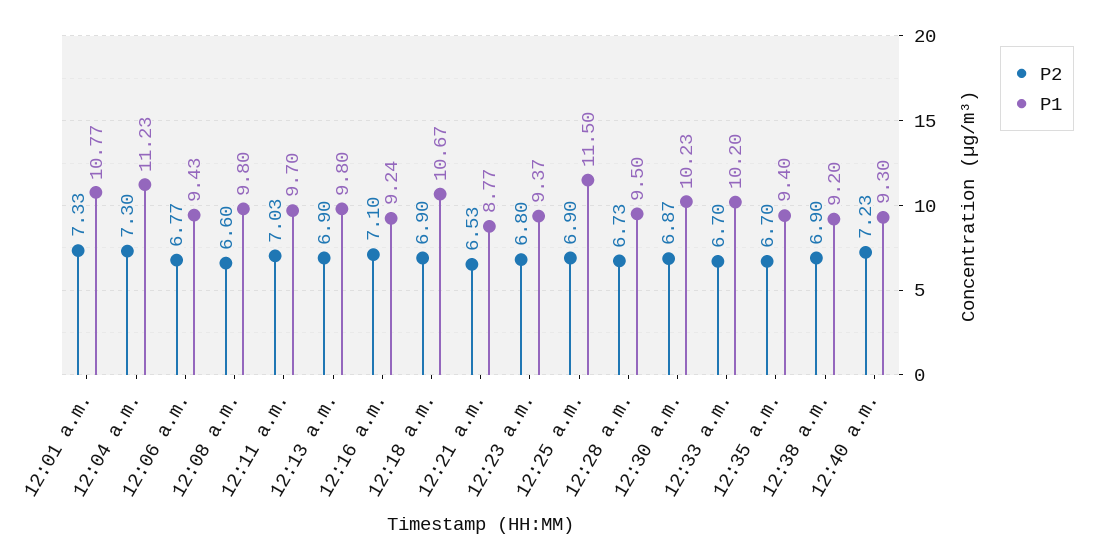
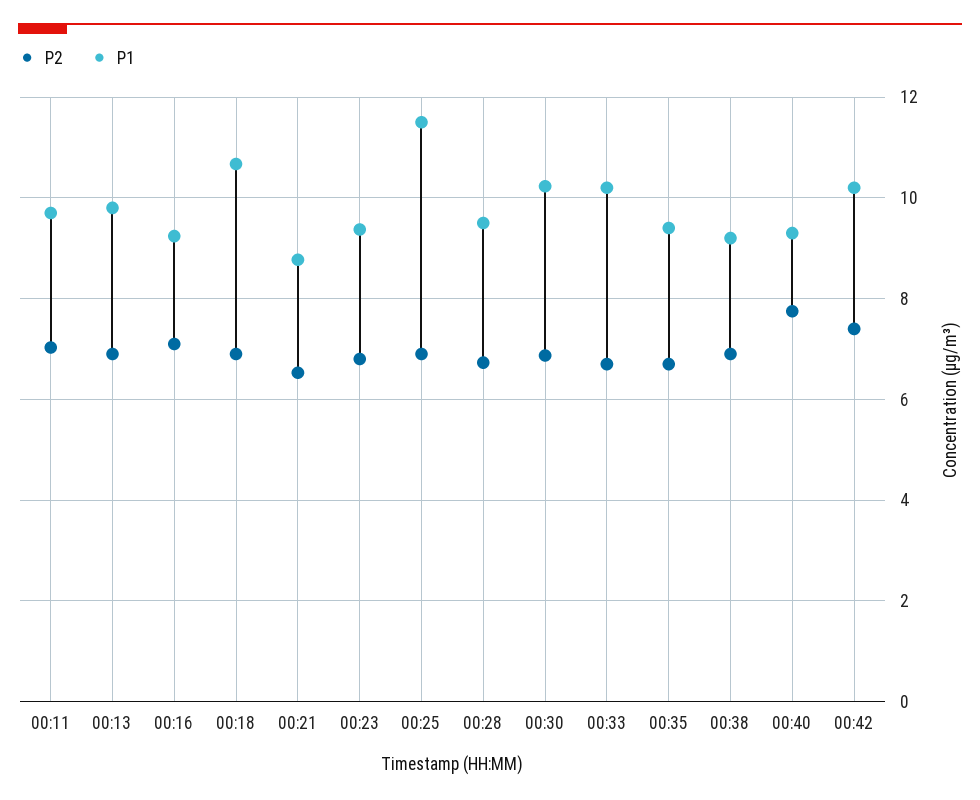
P2, 12:01 a.m.: 7.33 -> none
P1, 12:01 a.m.: 10.77 -> none
P2, 12:04 a.m.: 7.3 -> none
P1, 12:04 a.m.: 11.23 -> none
P2, 12:06 a.m.: 6.77 -> none
P1, 12:06 a.m.: 9.43 -> none
P2, 12:08 a.m.: 6.6 -> none
P1, 12:08 a.m.: 9.8 -> none
P2, 12:40 a.m.: 7.23 -> 7.8
P2, 00:42: none -> 7.4
P1, 00:42: none -> 10.2

